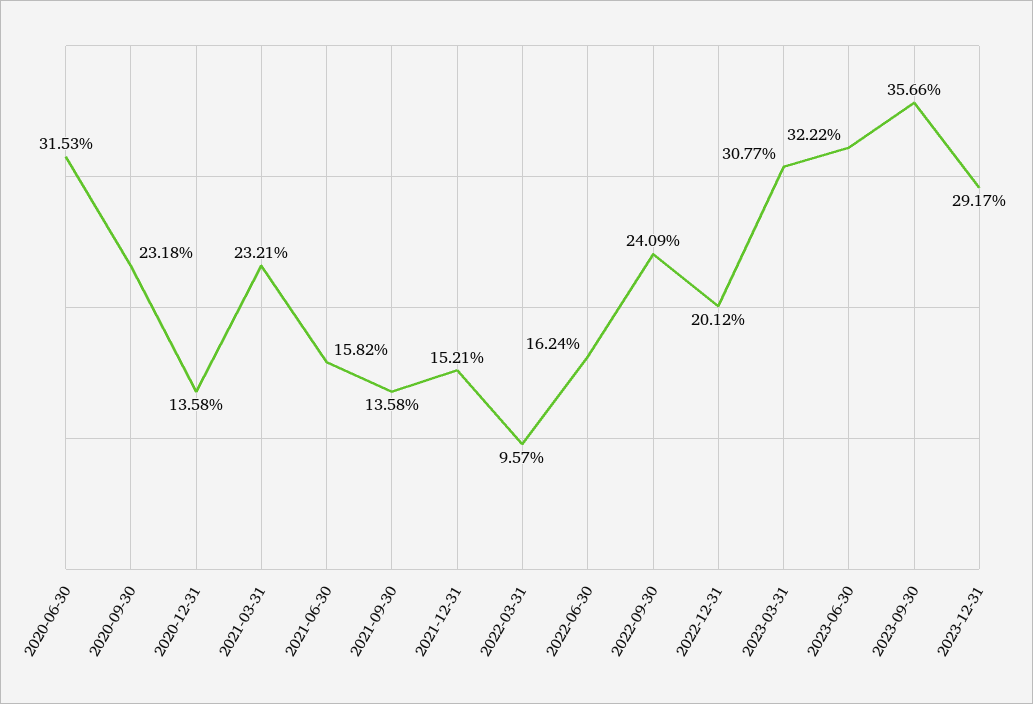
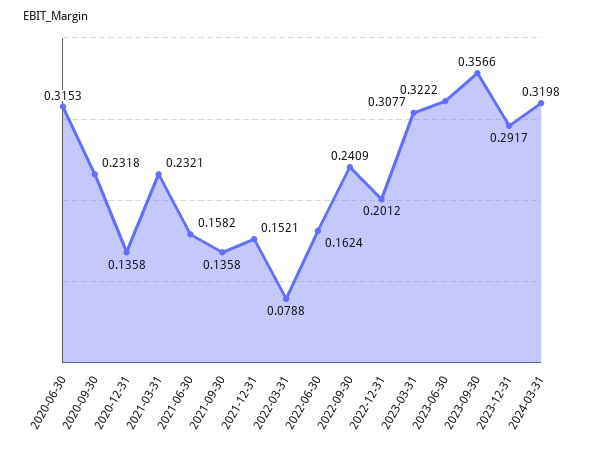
2022-03-31: 0.0957 -> 0.0788
2024-03-31: none -> 0.3198

